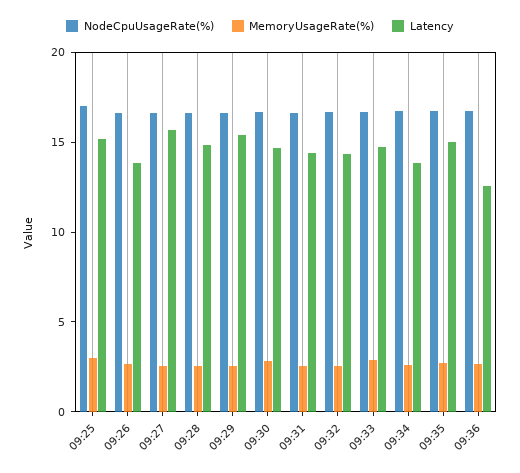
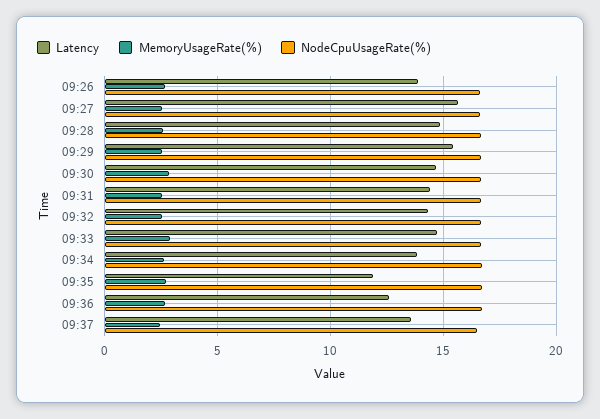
NodeCpuUsageRate(%), 09:25: 17 -> none
MemoryUsageRate(%), 09:25: 3 -> none
Latency, 09:25: 15 -> none
Latency, 09:35: 15 -> 12
Latency, 09:37: none -> 13.5
MemoryUsageRate(%), 09:37: none -> 2.5
NodeCpuUsageRate(%), 09:37: none -> 16.5

